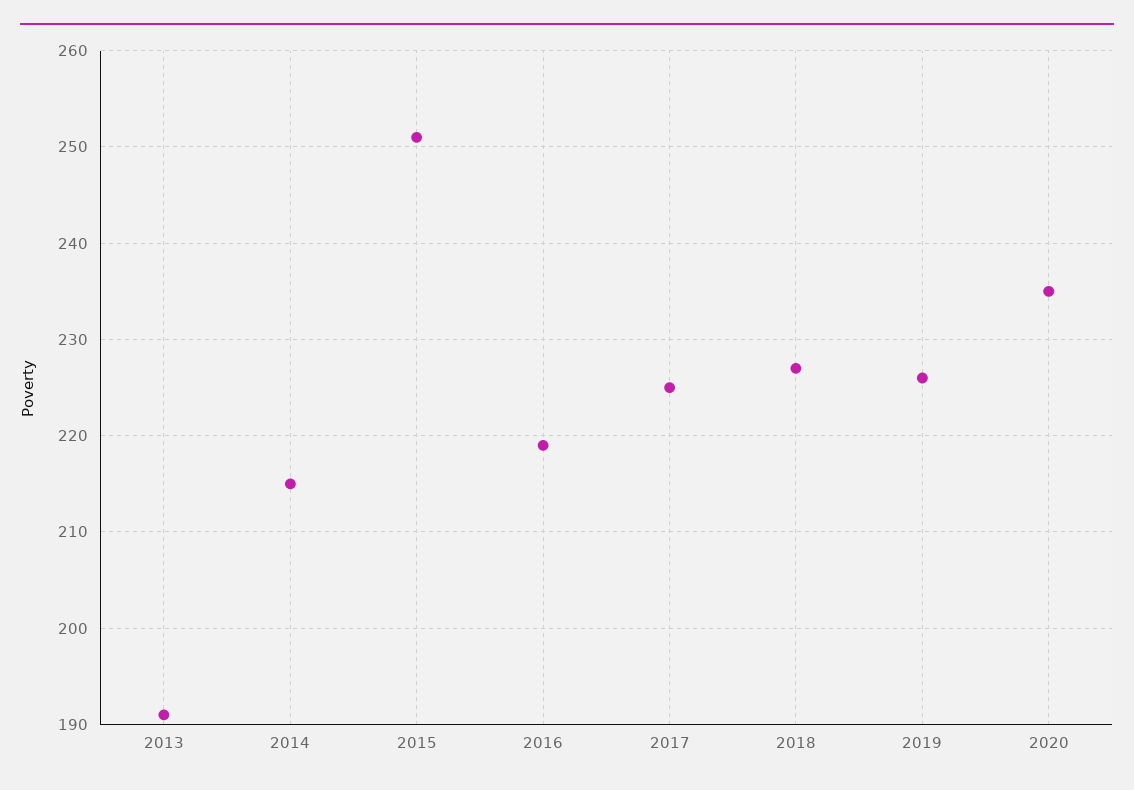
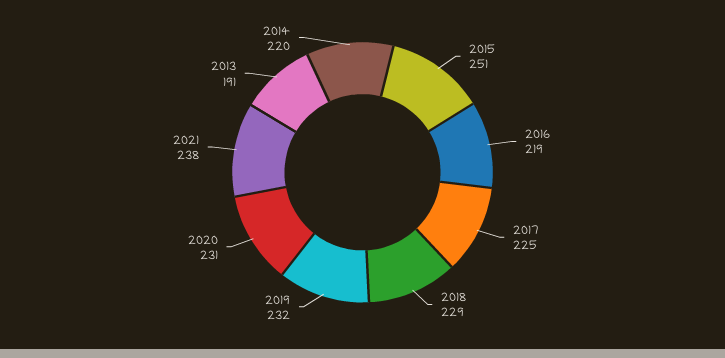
2014: 215 -> 220
2018: 227 -> 229
2019: 226 -> 232
2020: 235 -> 231
2021: none -> 238

